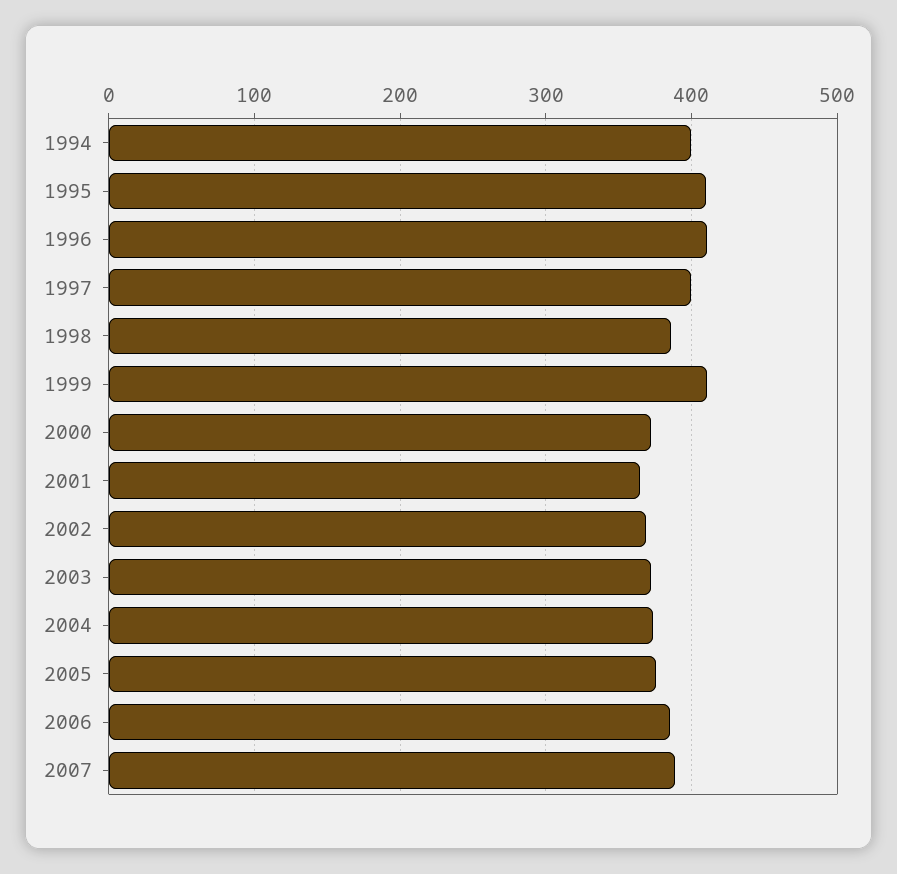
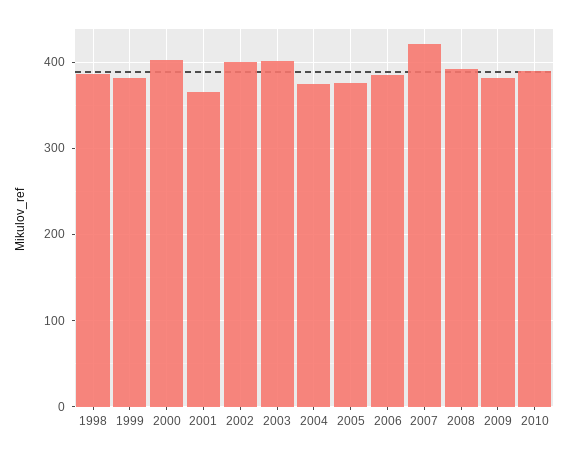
1994: 400 -> none
1995: 410 -> none
1996: 410 -> none
1997: 400 -> none
1999: 410 -> 380
2000: 370 -> 400
2002: 370 -> 400
2003: 370 -> 400
2007: 390 -> 420
2008: none -> 390
2009: none -> 380
2010: none -> 390

